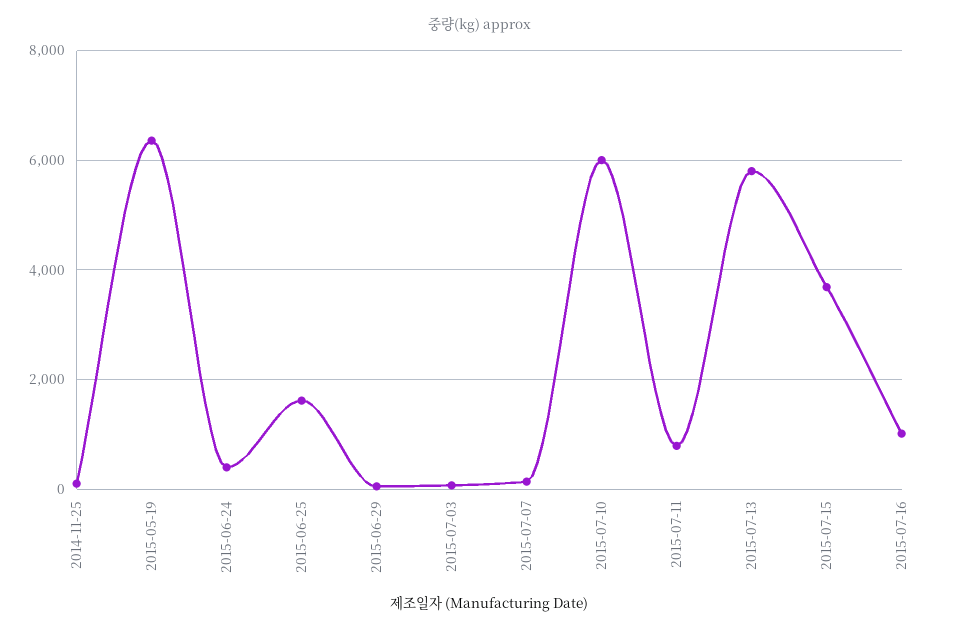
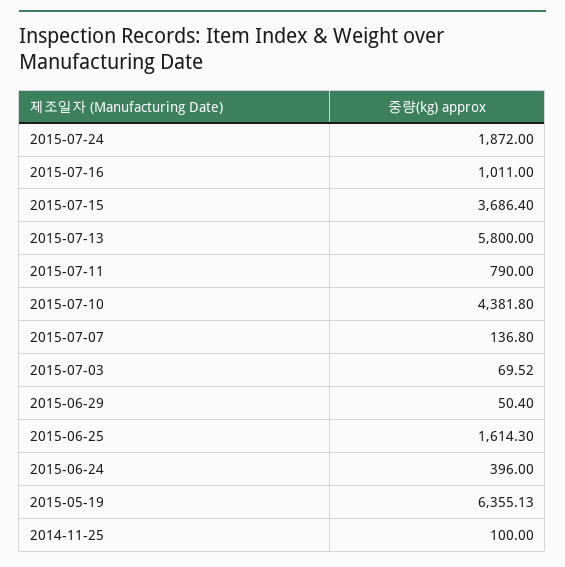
2015-07-10: 6000 -> 4381.8
2015-07-24: none -> 1872

